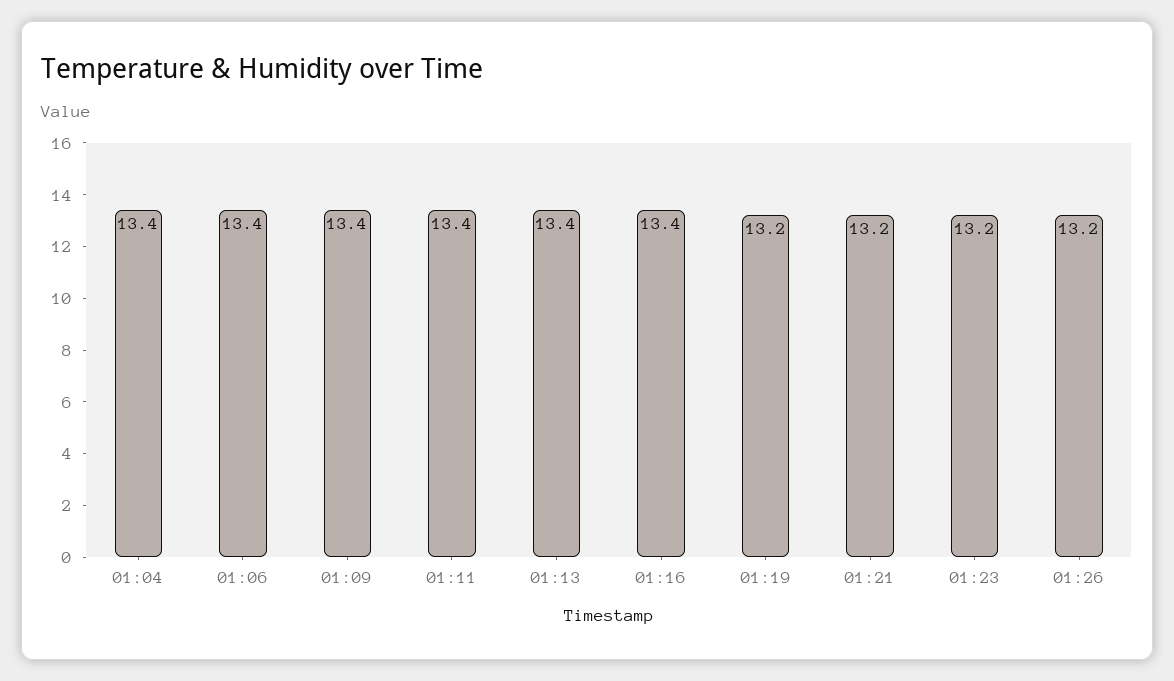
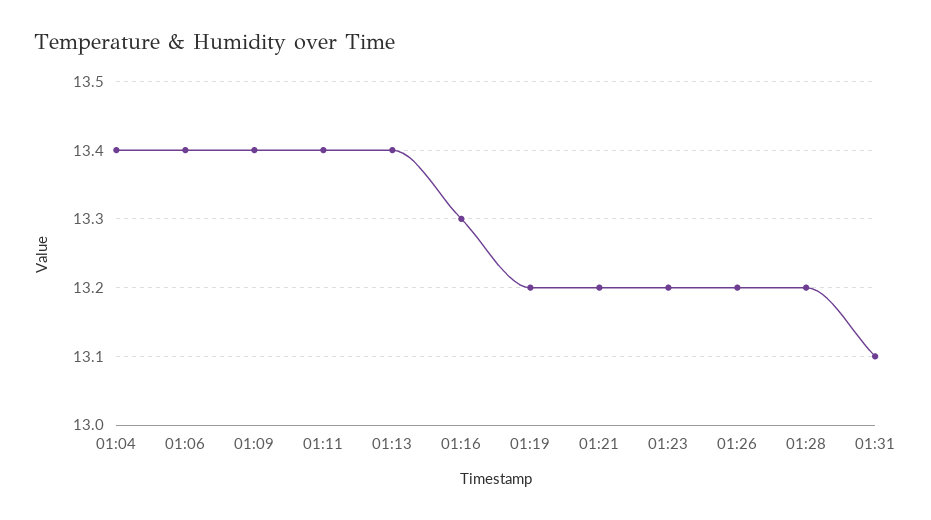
01:16: 13.4 -> 13.3
01:28: none -> 13.2
01:31: none -> 13.1

